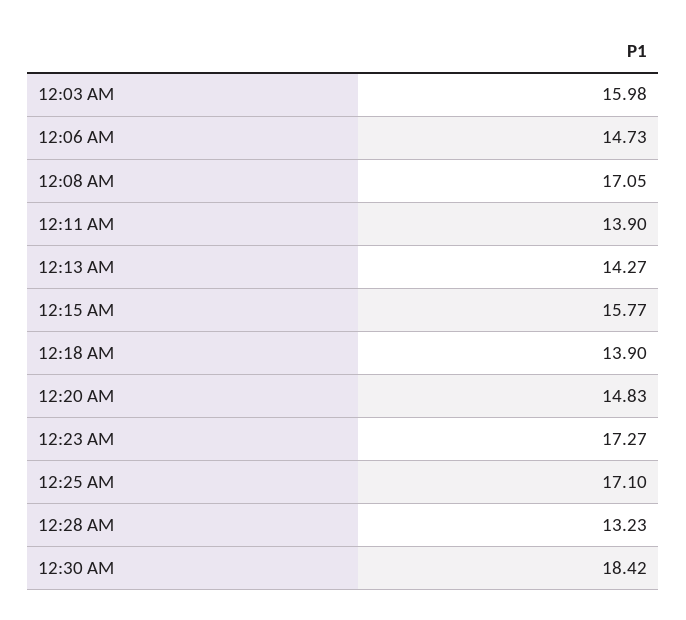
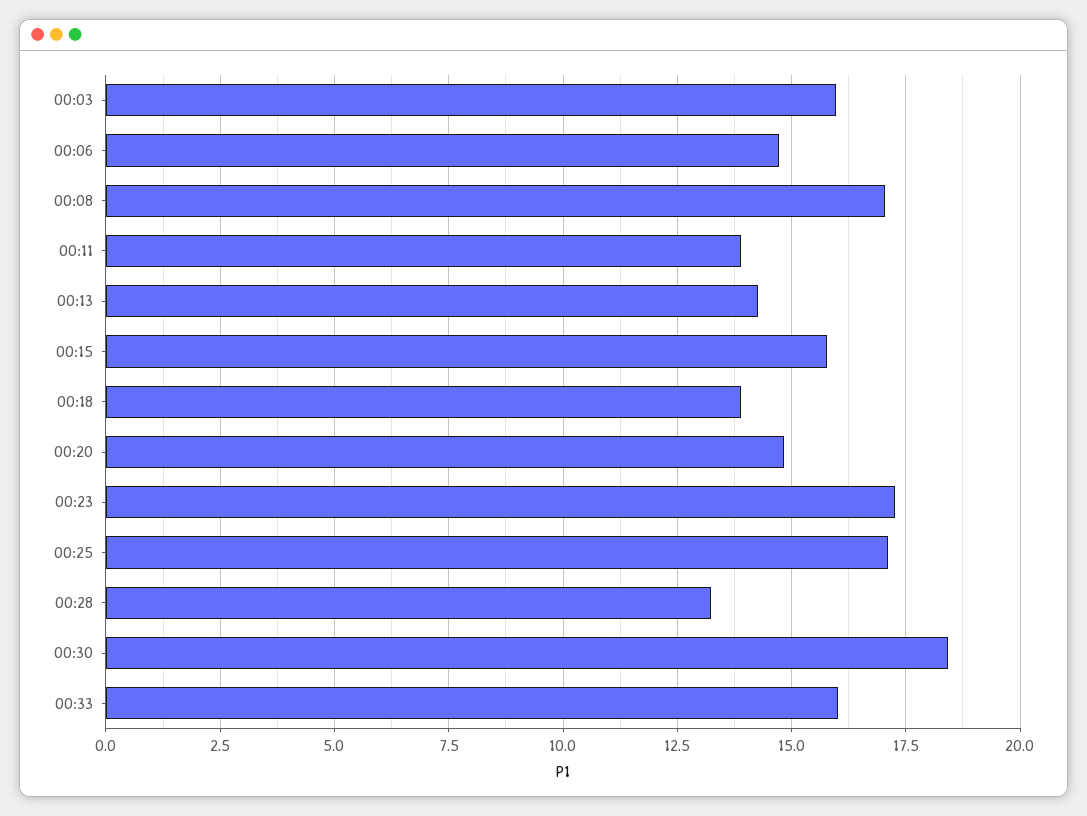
00:33: none -> 16

